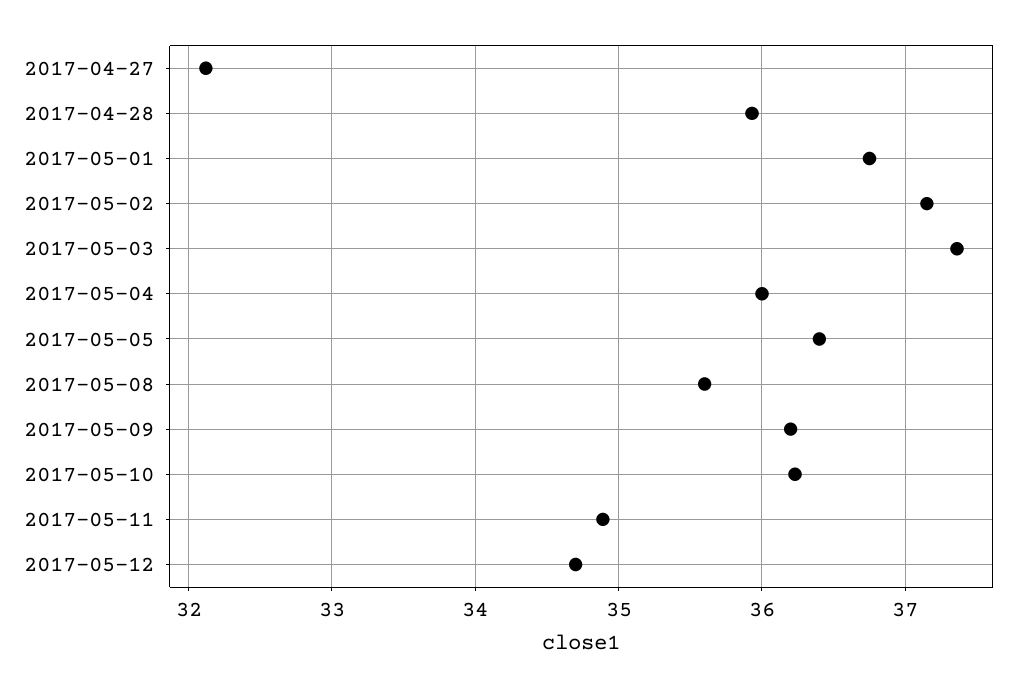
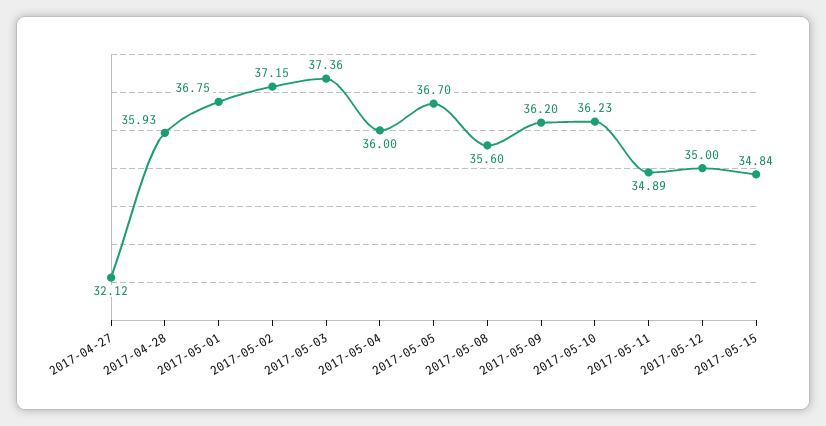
2017-05-05: 36.4 -> 36.7
2017-05-12: 34.7 -> 35
2017-05-15: none -> 34.84

